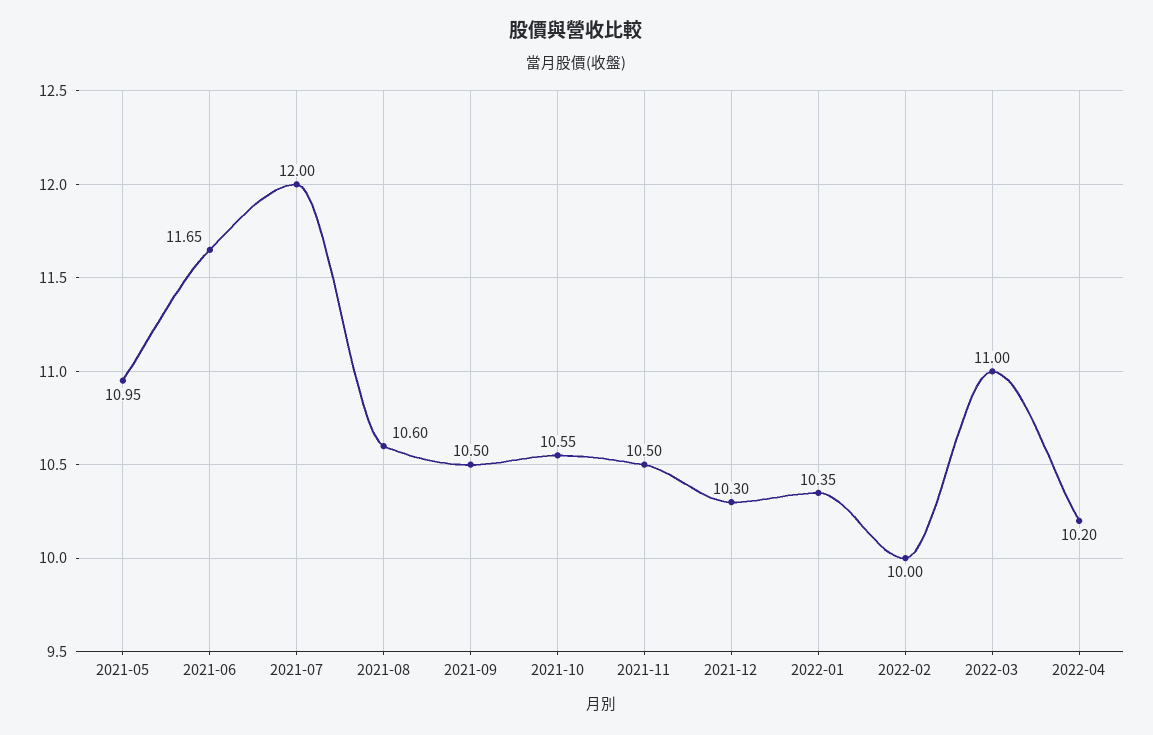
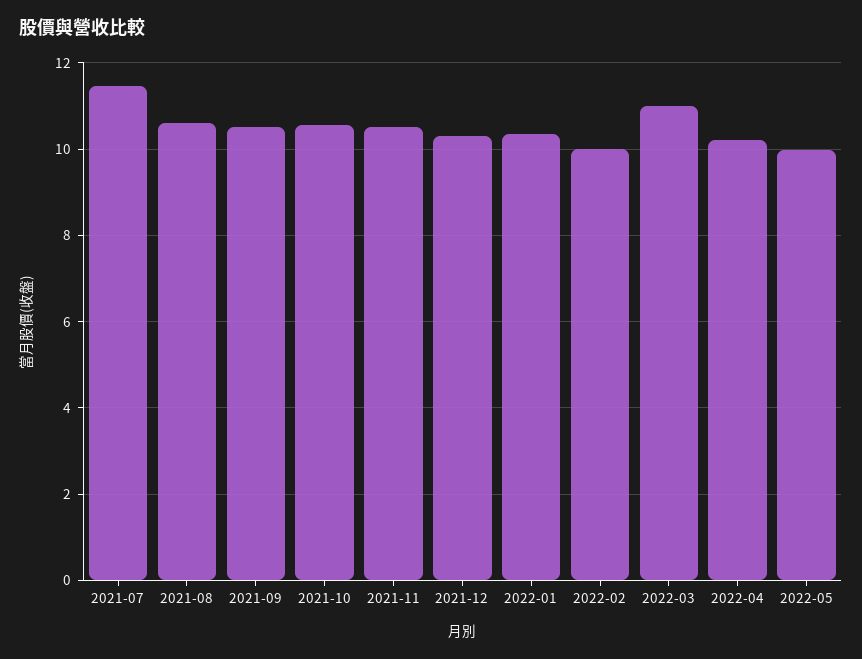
2021-05: 10.95 -> none
2021-06: 11.65 -> none
2021-07: 12 -> 11.4
2022-05: none -> 10

